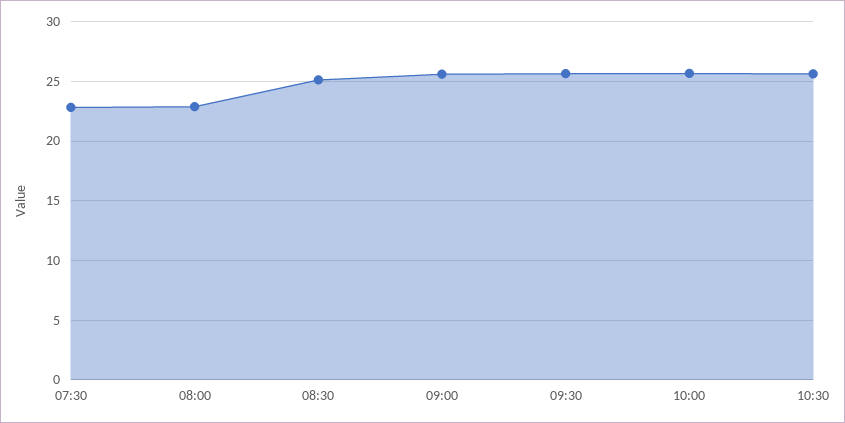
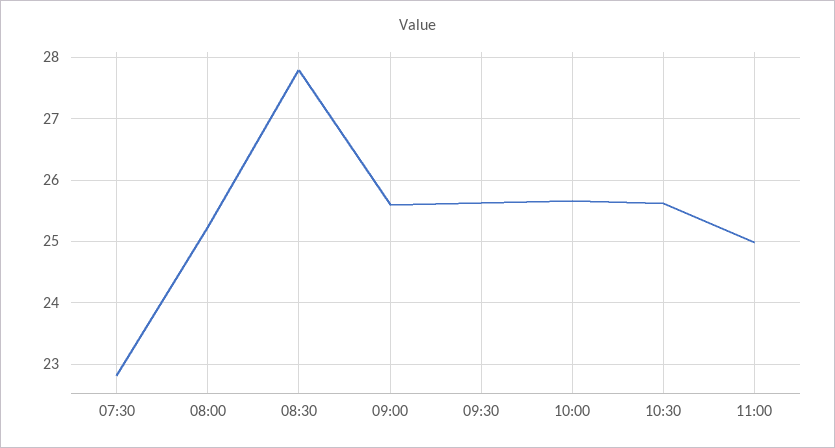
08:00: 23 -> 25.2
08:30: 25 -> 27.8
11:00: none -> 25

